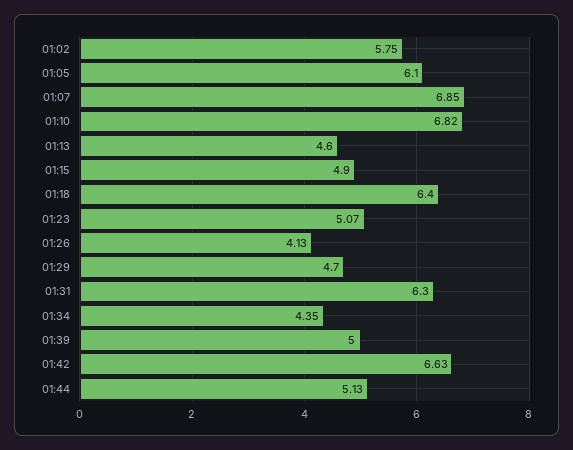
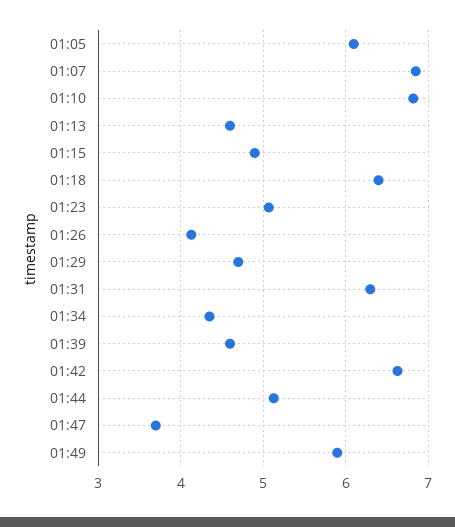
01:02: 5.75 -> none
01:39: 5 -> 4.6
01:47: none -> 3.7
01:49: none -> 5.9

